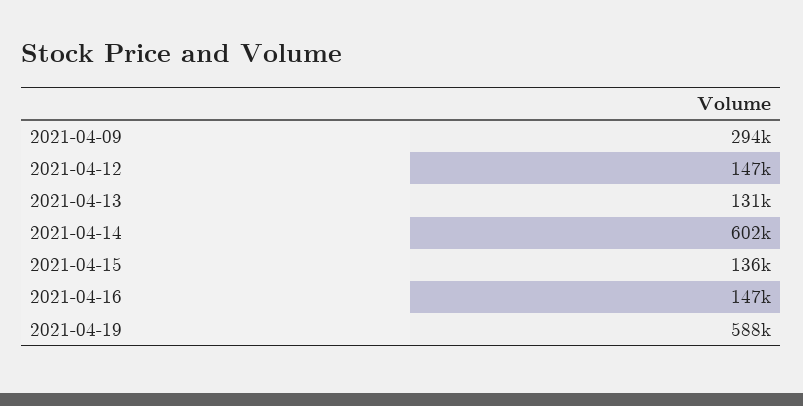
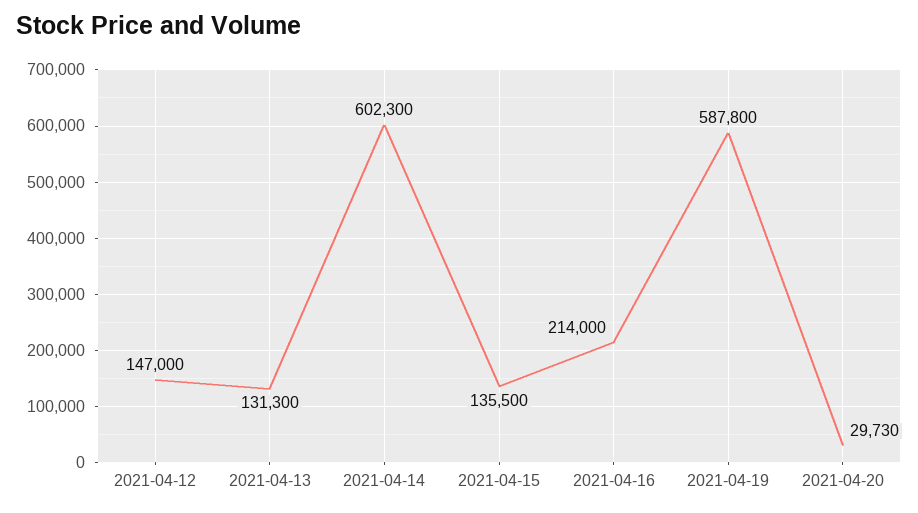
2021-04-09: 294000 -> none
2021-04-16: 147000 -> 214000
2021-04-20: none -> 29730

